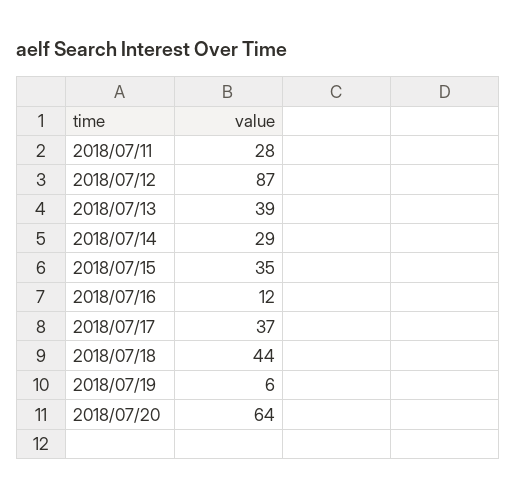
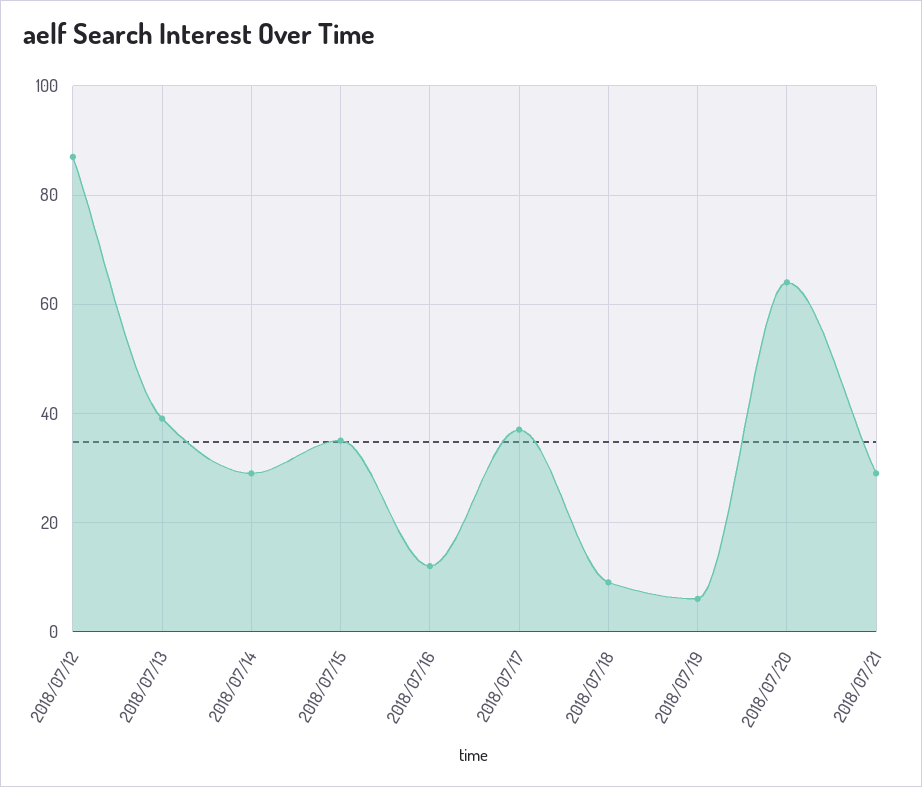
2018/07/11: 28 -> none
2018/07/18: 44 -> 10
2018/07/21: none -> 30

